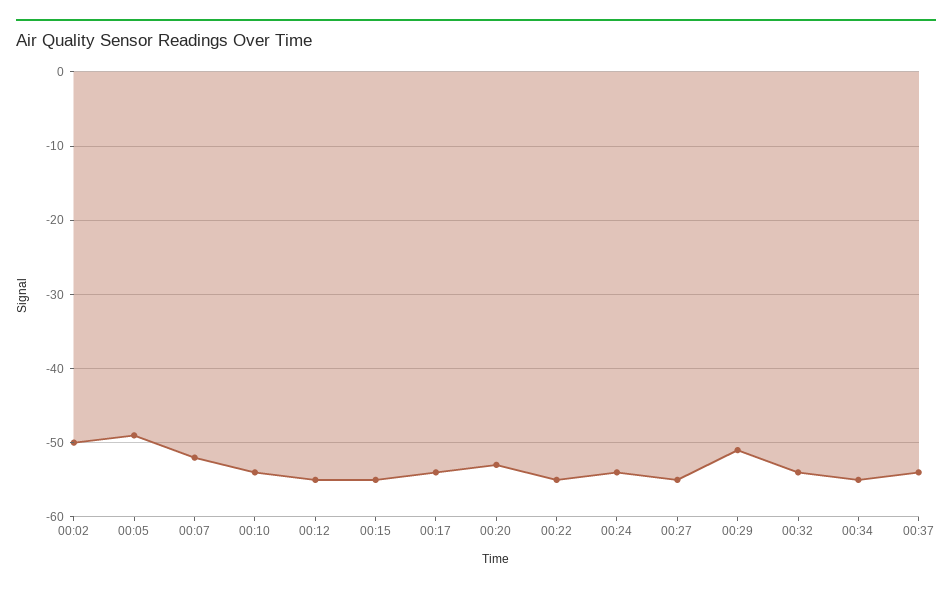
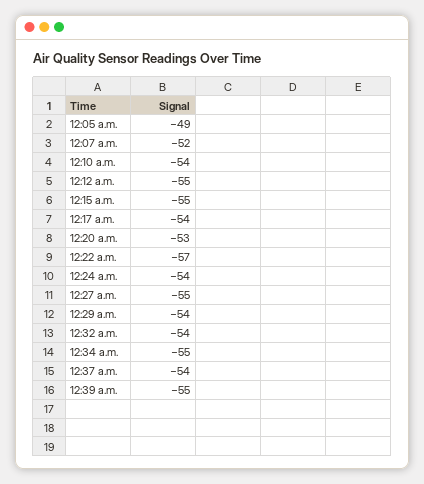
00:02: -50 -> none
00:22: -55 -> -57
00:29: -51 -> -54
12:39 a.m.: none -> -55

